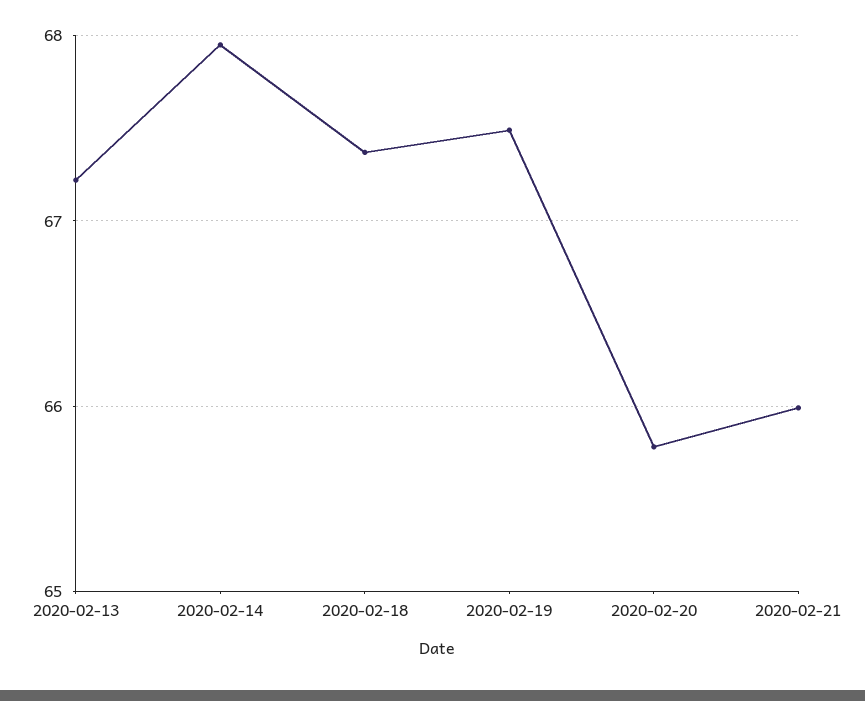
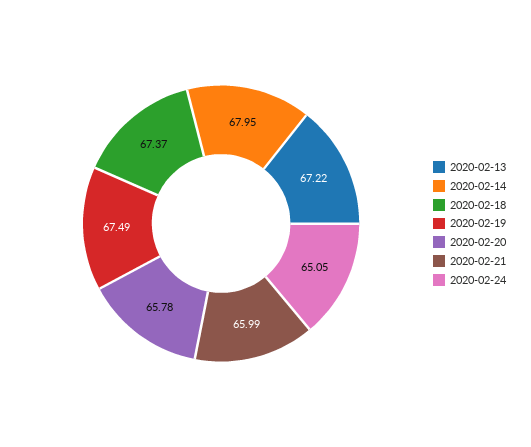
2020-02-24: none -> 65.05

